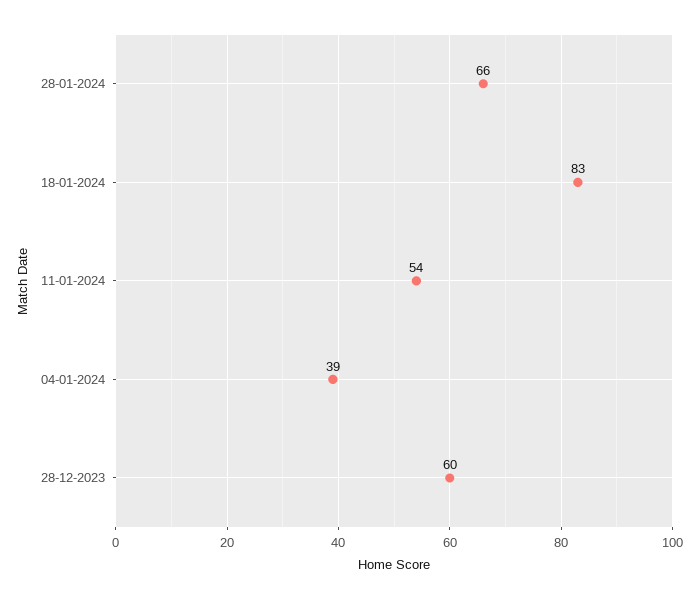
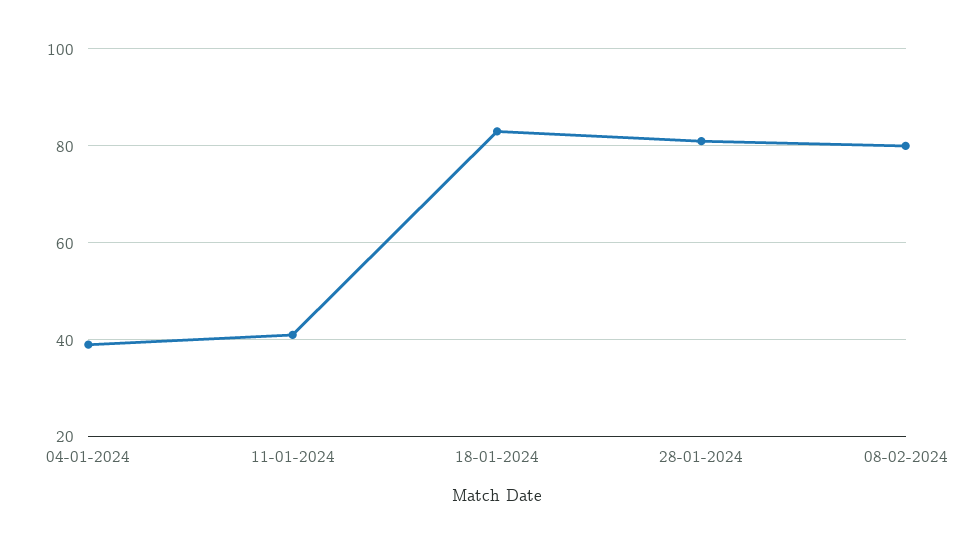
28-01-2024: 66 -> 80
11-01-2024: 54 -> 40
28-12-2023: 60 -> none
08-02-2024: none -> 80

